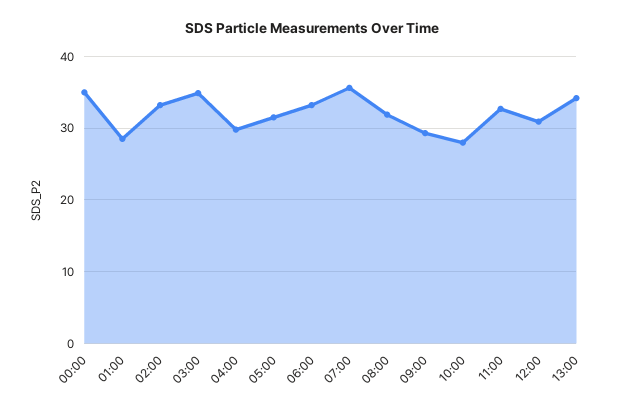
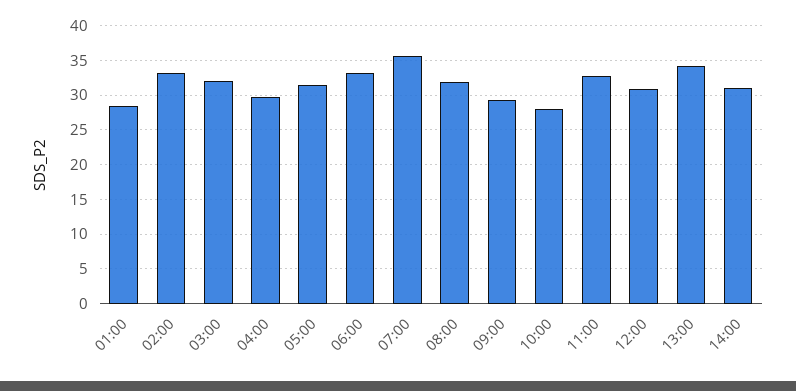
00:00: 35 -> none
03:00: 35 -> 32
14:00: none -> 31

